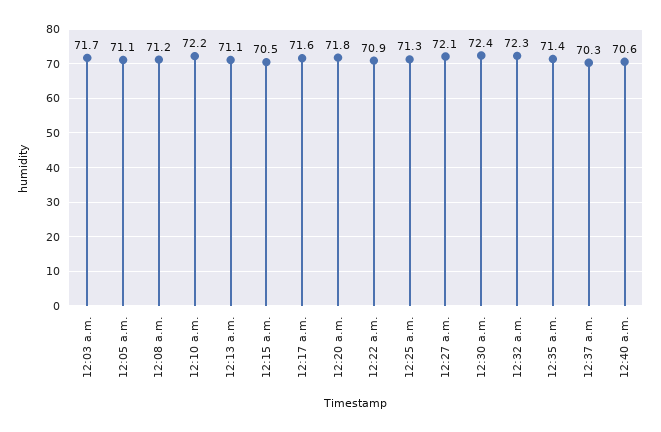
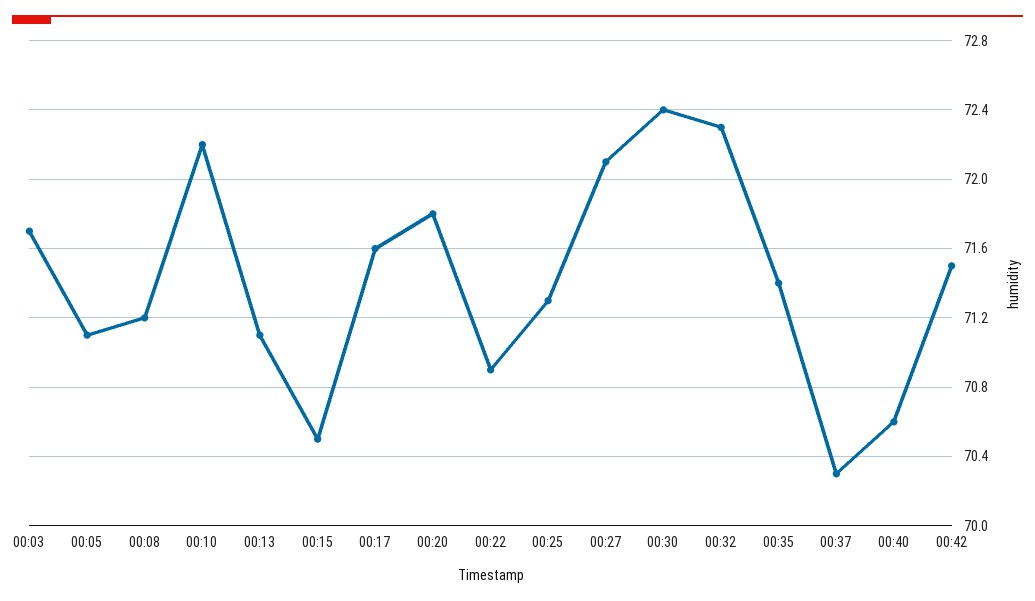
00:42: none -> 71.5

